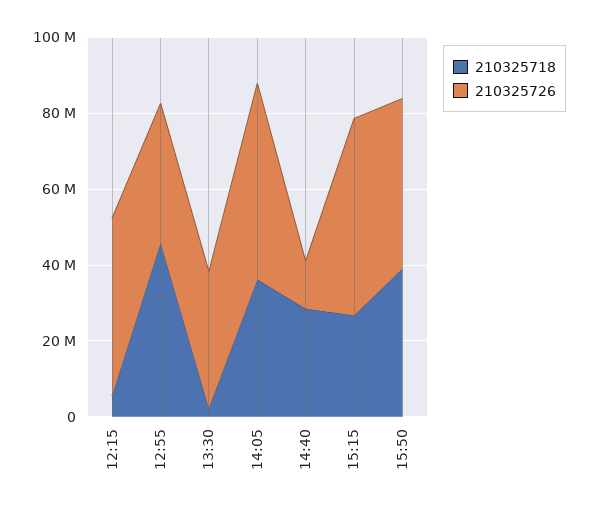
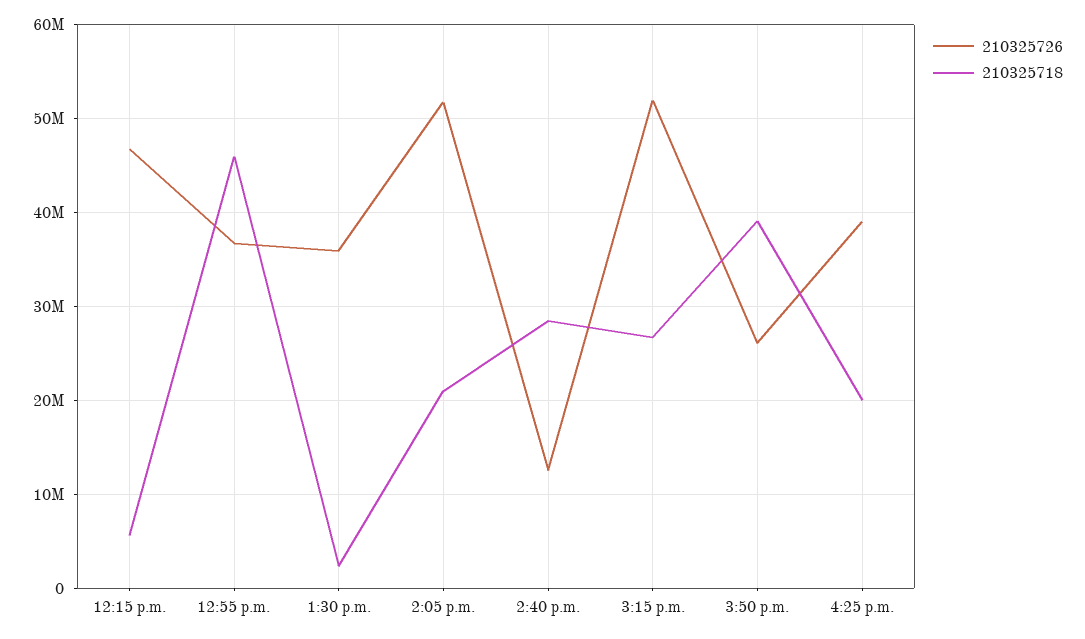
210325718, 14:05: 35000000 -> 21000000
210325726, 15:50: 45000000 -> 26000000
210325726, 4:25 p.m.: none -> 39000000
210325718, 4:25 p.m.: none -> 20000000

